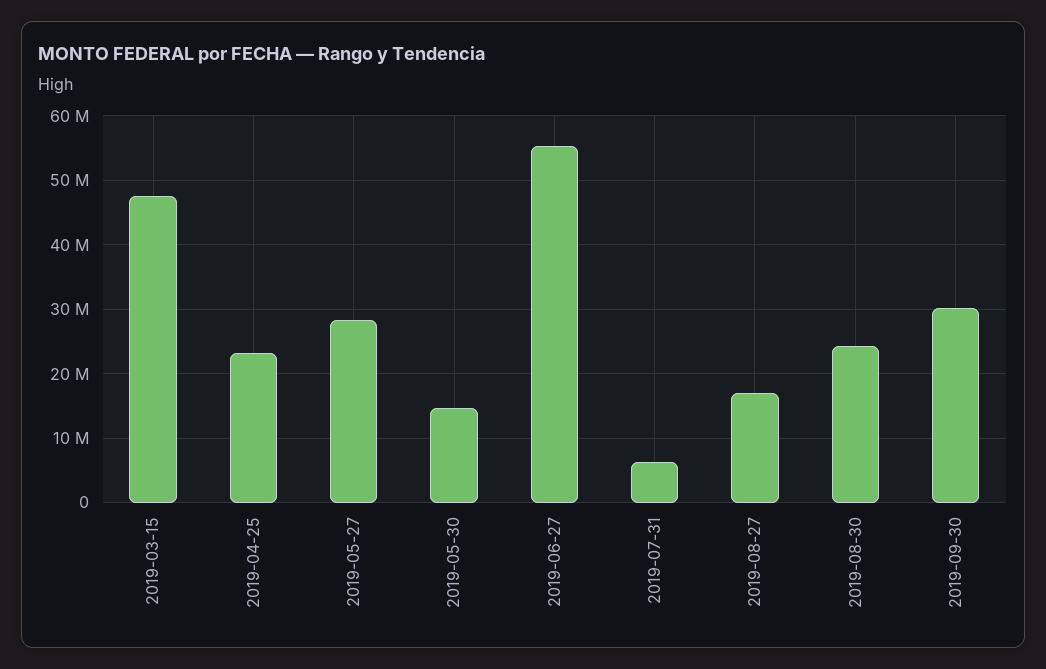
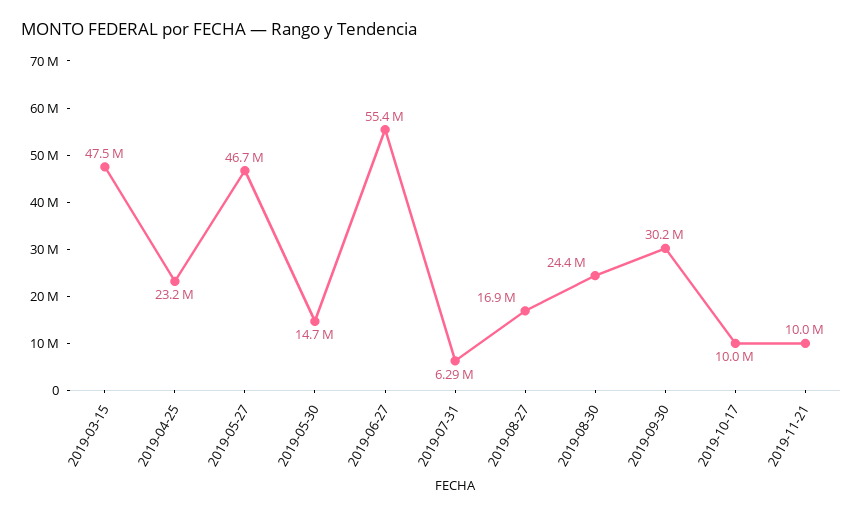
2019-05-27: 28000000 -> 46700000
2019-10-17: none -> 10000000
2019-11-21: none -> 10000000

